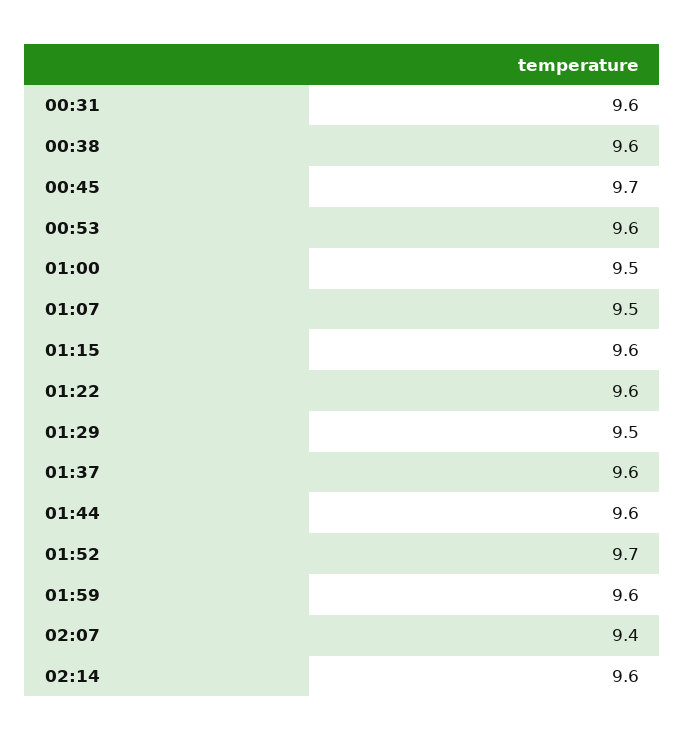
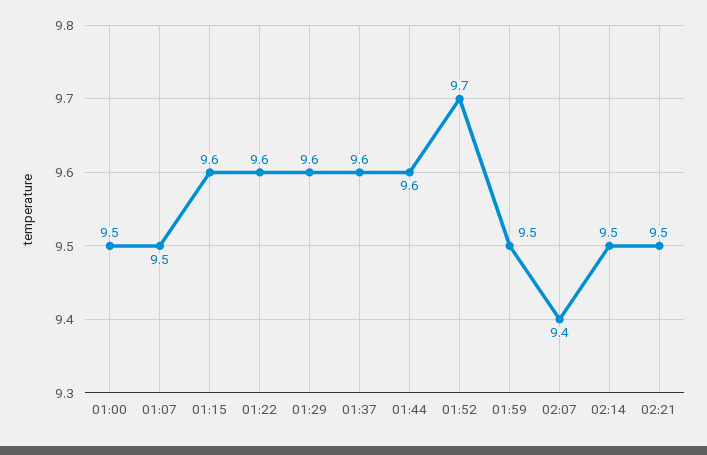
00:31: 9.6 -> none
00:38: 9.6 -> none
00:45: 9.7 -> none
00:53: 9.6 -> none
01:29: 9.5 -> 9.6
01:59: 9.6 -> 9.5
02:14: 9.6 -> 9.5
02:21: none -> 9.5

